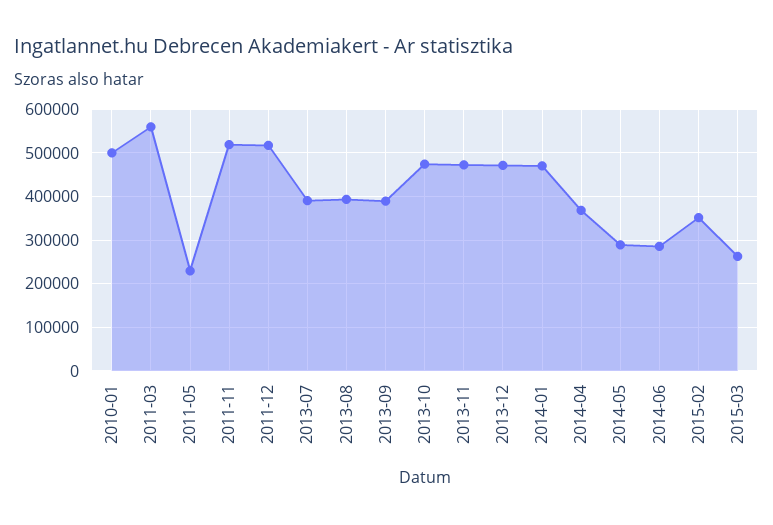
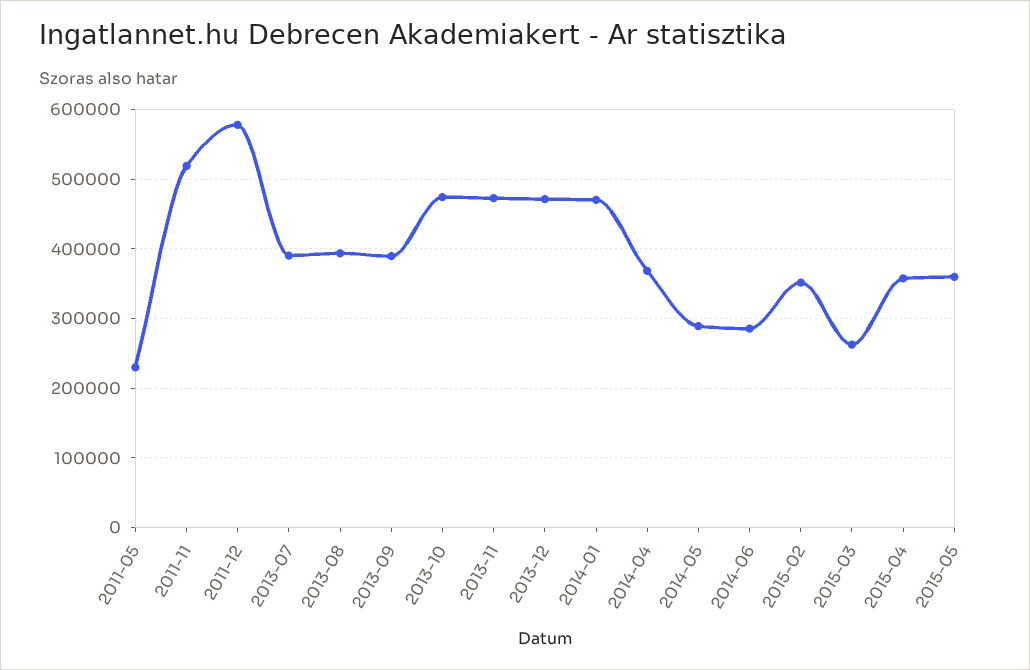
2010-01: 500000 -> none
2011-03: 560000 -> none
2011-12: 520000 -> 580000
2015-04: none -> 360000
2015-05: none -> 360000

